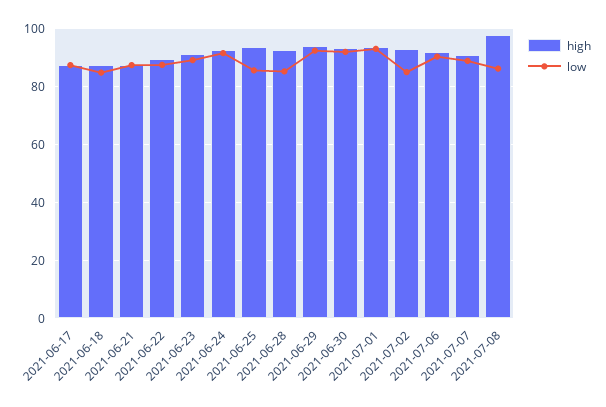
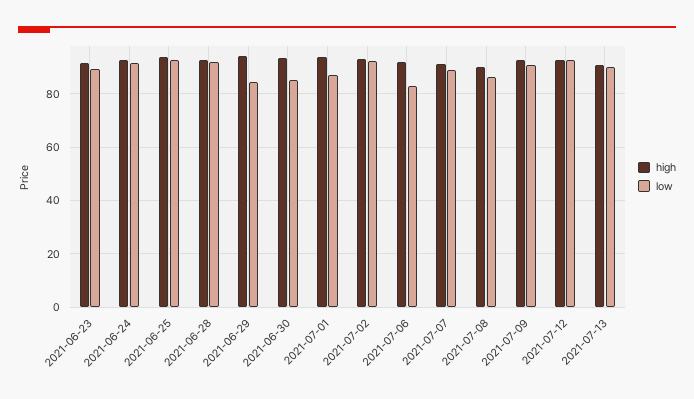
high, 2021-06-17: 87.5 -> none
low, 2021-06-17: 87.5 -> none
high, 2021-06-18: 87.5 -> none
low, 2021-06-18: 85 -> none
high, 2021-06-21: 87.5 -> none
low, 2021-06-21: 87.5 -> none
high, 2021-06-22: 90 -> none
low, 2021-06-22: 87.5 -> none
low, 2021-06-25: 85 -> 92.5
low, 2021-06-28: 85 -> 92.5
low, 2021-06-29: 92.5 -> 85
low, 2021-06-30: 92.5 -> 85
low, 2021-07-01: 92.5 -> 87.5
low, 2021-07-02: 85 -> 92.5
low, 2021-07-06: 90 -> 82.5
high, 2021-07-08: 97.5 -> 90
high, 2021-07-09: none -> 92.5
low, 2021-07-09: none -> 90
high, 2021-07-12: none -> 92.5
low, 2021-07-12: none -> 92.5
high, 2021-07-13: none -> 90
low, 2021-07-13: none -> 90

